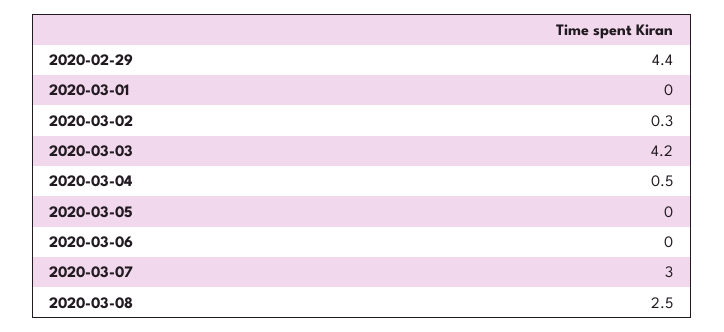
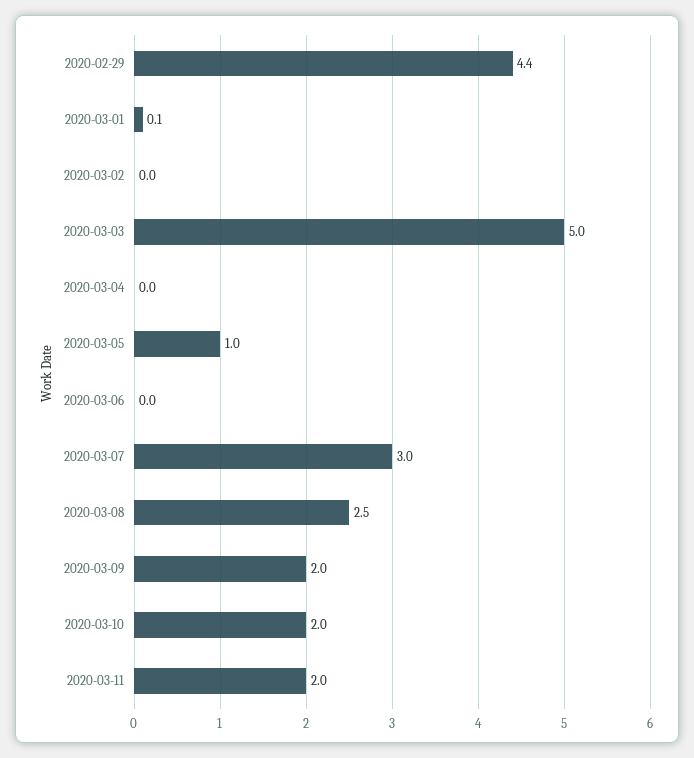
2020-03-01: 0 -> 0.1
2020-03-02: 0.3 -> 0
2020-03-03: 4.2 -> 5
2020-03-04: 0.5 -> 0
2020-03-05: 0 -> 1
2020-03-09: none -> 2
2020-03-10: none -> 2
2020-03-11: none -> 2

